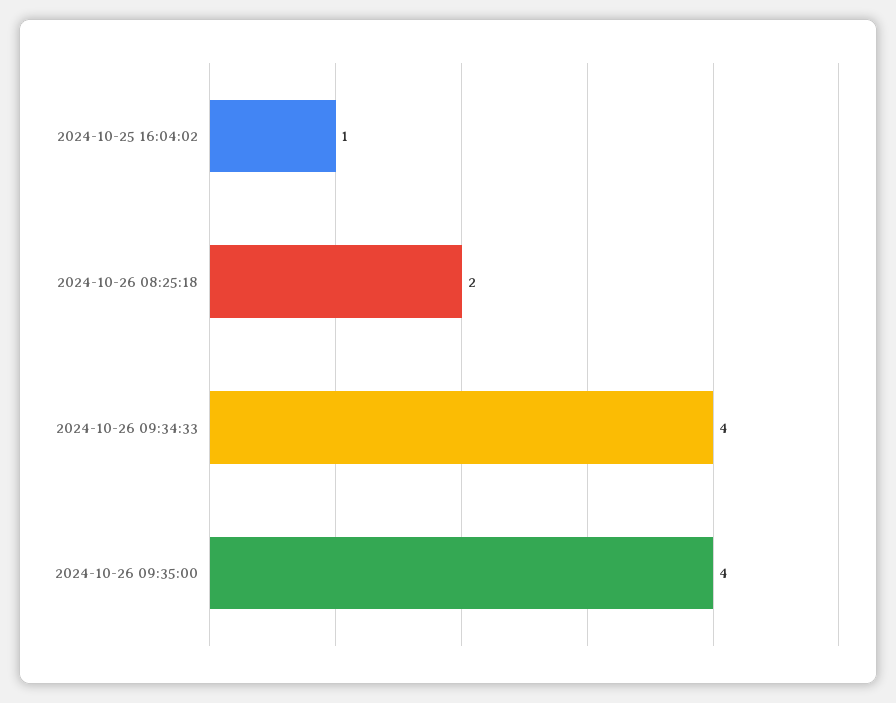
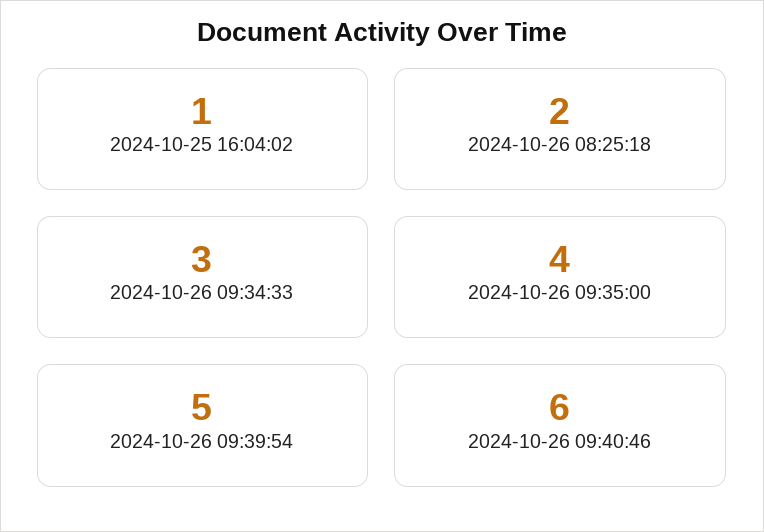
2024-10-26 09:34:33: 4 -> 3
2024-10-26 09:39:54: none -> 5
2024-10-26 09:40:46: none -> 6

